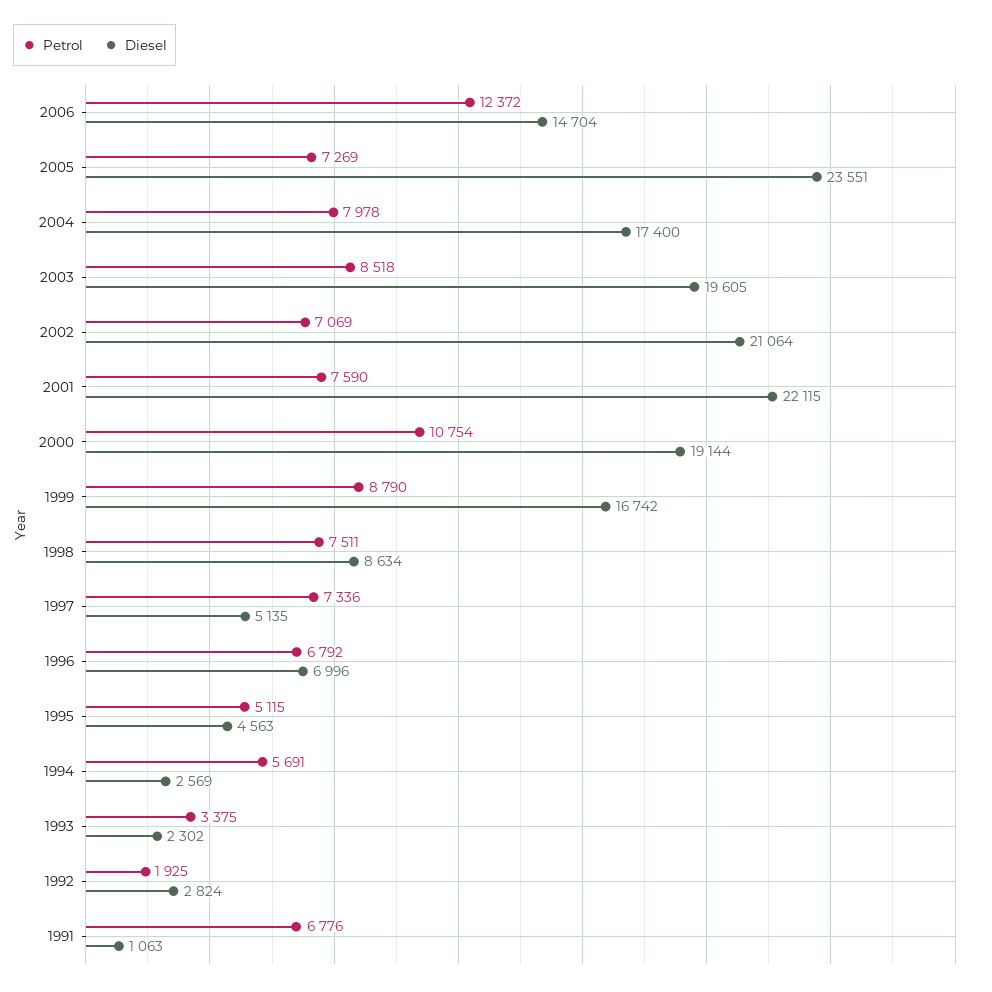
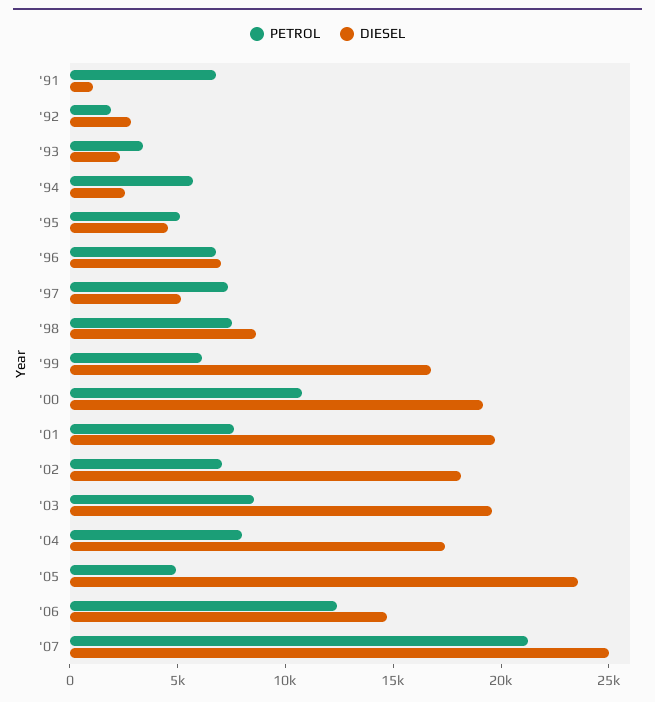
Petrol, 2005: 7269 -> 5000
Diesel, 2002: 21064 -> 18000
Diesel, 2001: 22115 -> 20000
Petrol, 1999: 8790 -> 6000
Petrol, '07: none -> 21000
Diesel, '07: none -> 25000

